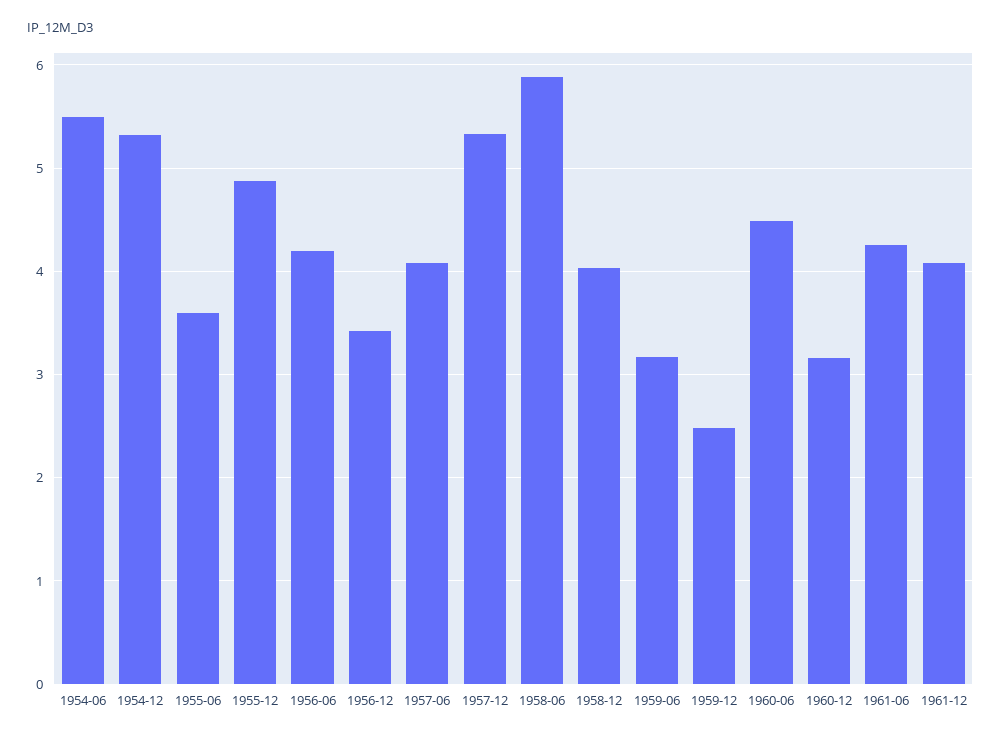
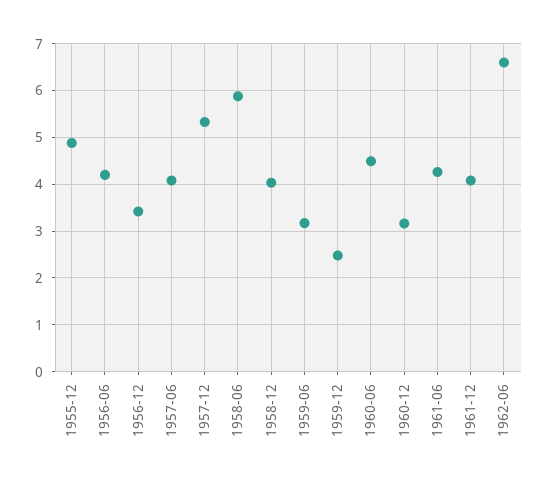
1954-06: 5.5 -> none
1954-12: 5.3 -> none
1955-06: 3.6 -> none
1962-06: none -> 6.6

